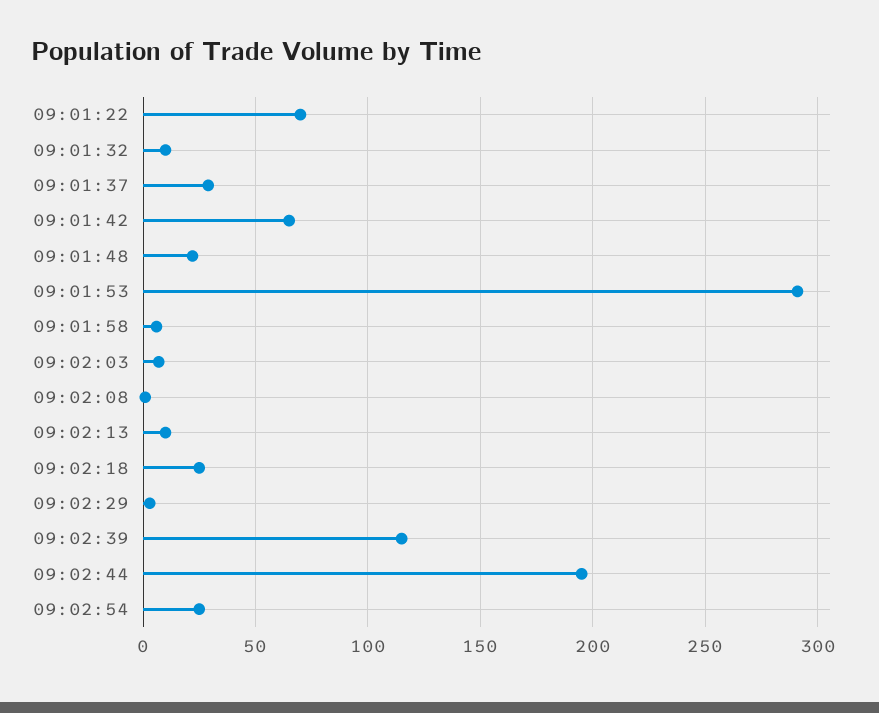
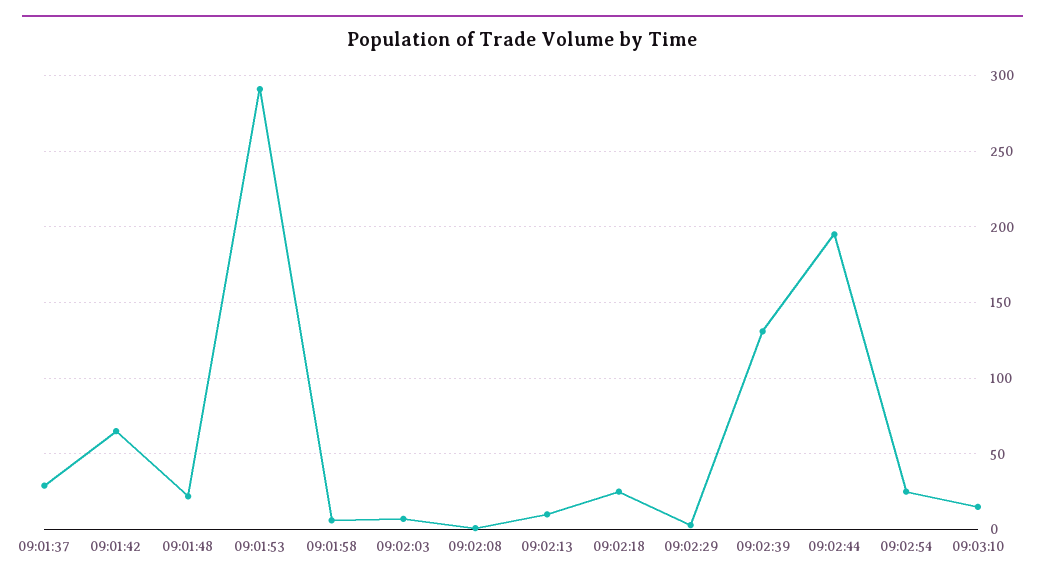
09:01:22: 70 -> none
09:01:32: 10 -> none
09:02:39: 115 -> 130
09:03:10: none -> 15

